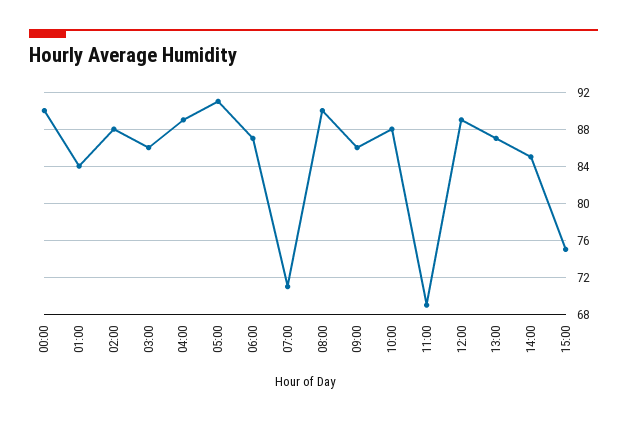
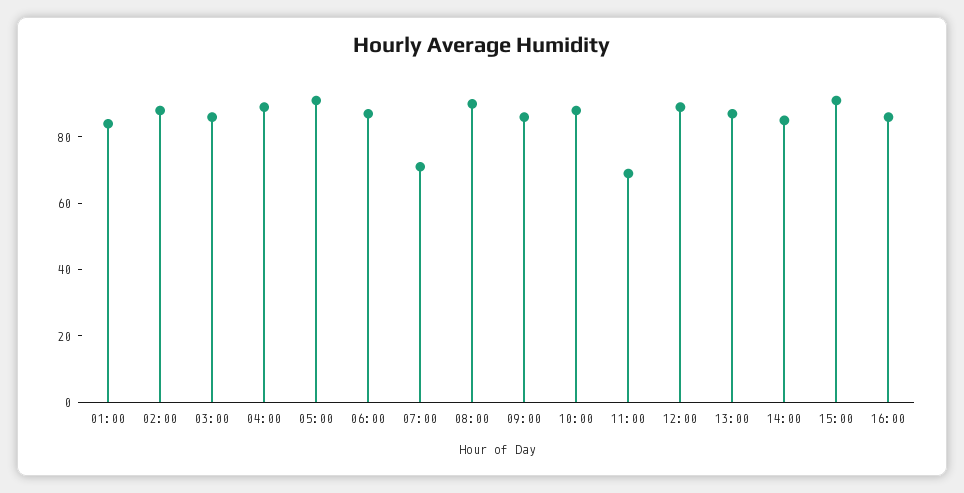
00:00: 90 -> none
15:00: 75 -> 90
16:00: none -> 85

